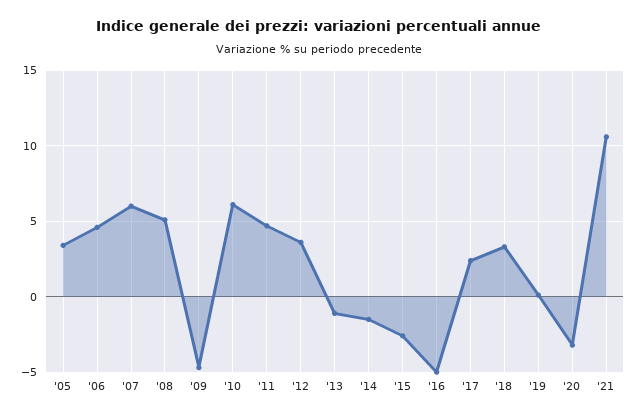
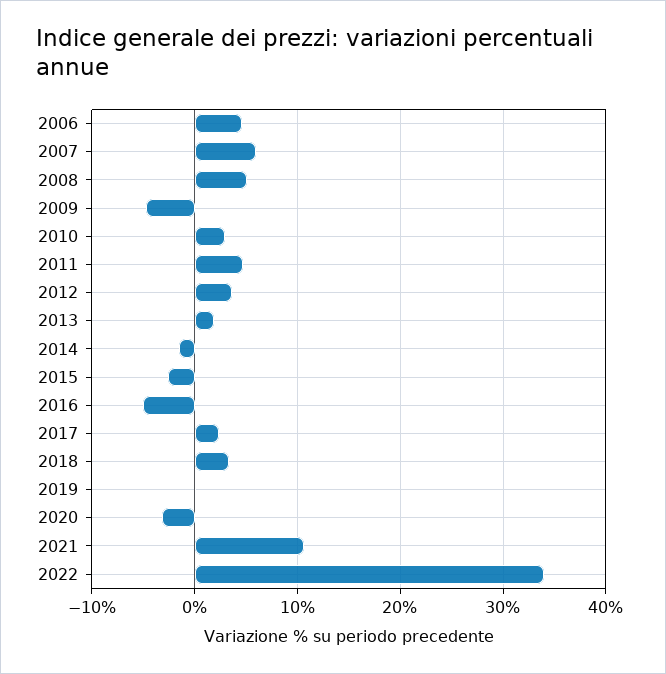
'05: 3.5 -> none
'10: 6 -> 3
'13: -1 -> 2
2022: none -> 34

